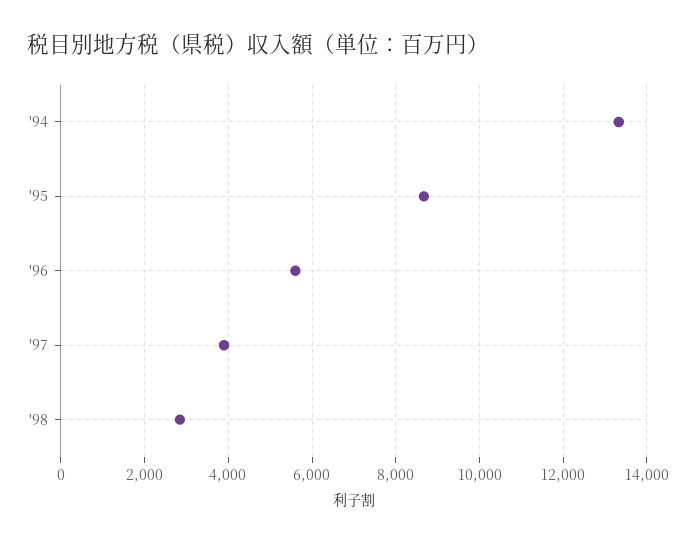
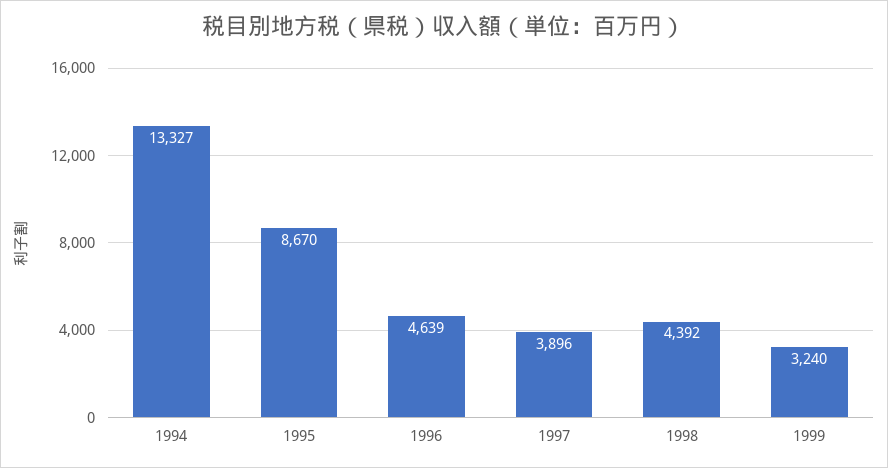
'96: 5600 -> 4639
'98: 2800 -> 4392
1999: none -> 3240

